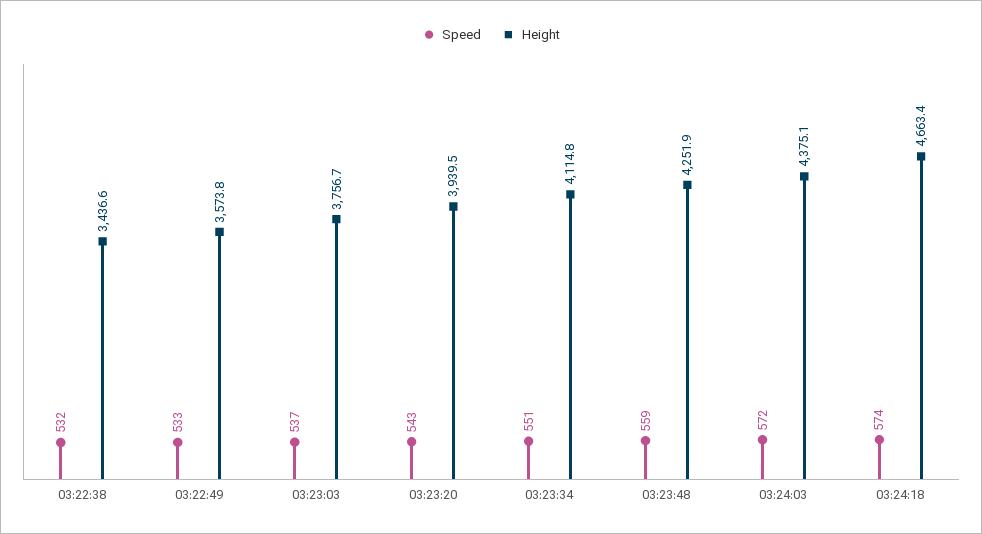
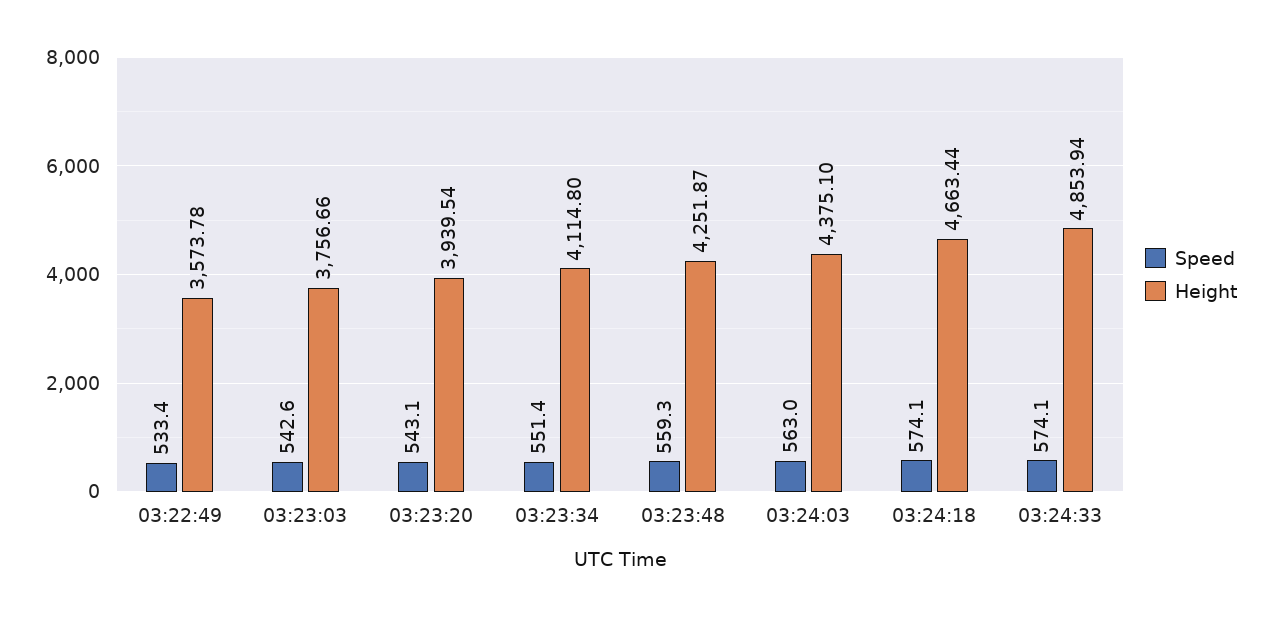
Speed, 03:22:38: 532 -> none
Height, 03:22:38: 3436.6 -> none
Speed, 03:23:03: 537 -> 542.6
Speed, 03:24:03: 572 -> 563
Speed, 03:24:33: none -> 574.1
Height, 03:24:33: none -> 4853.94

